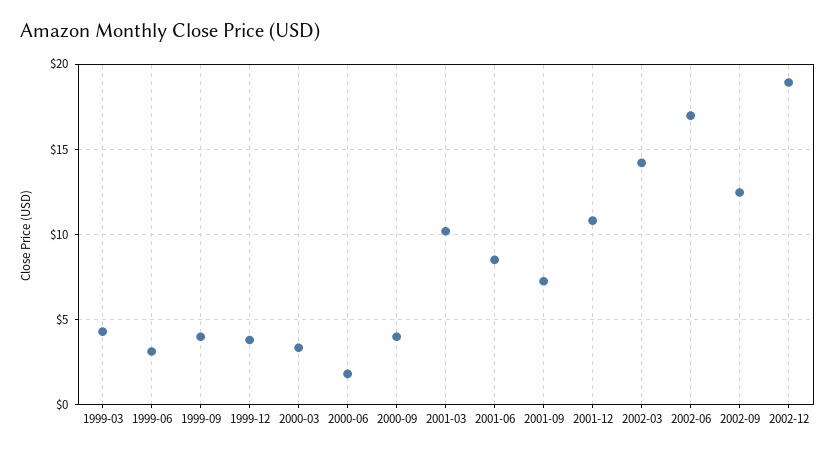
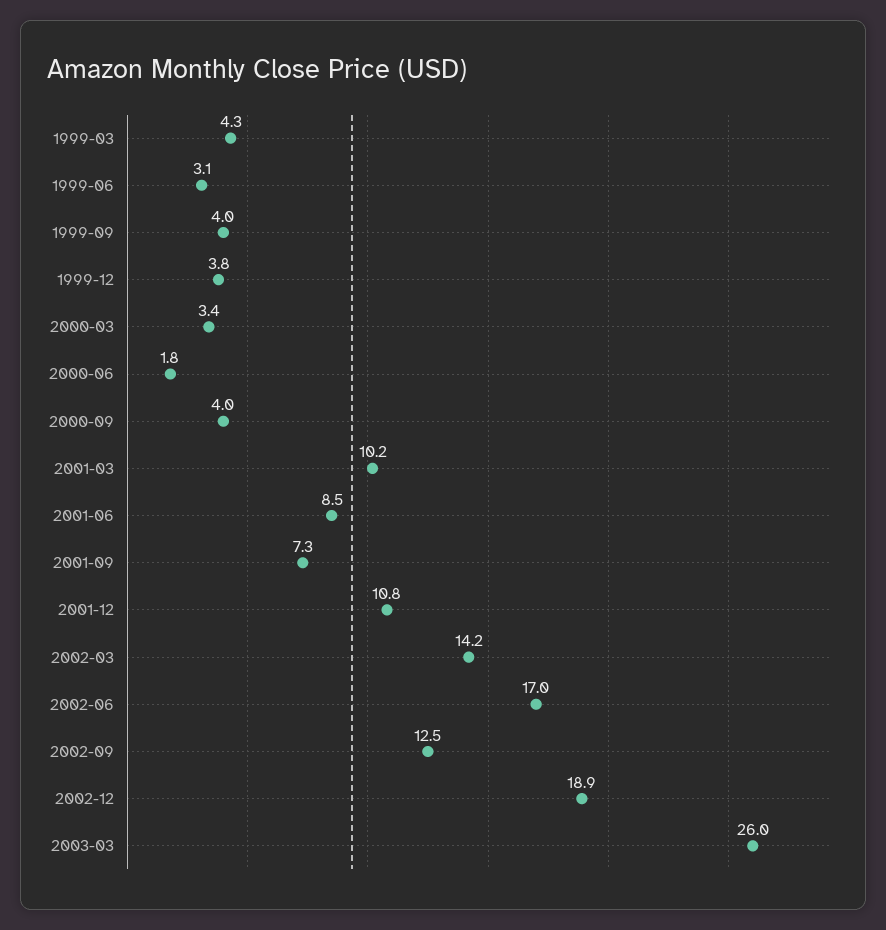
2003-03: none -> 26

